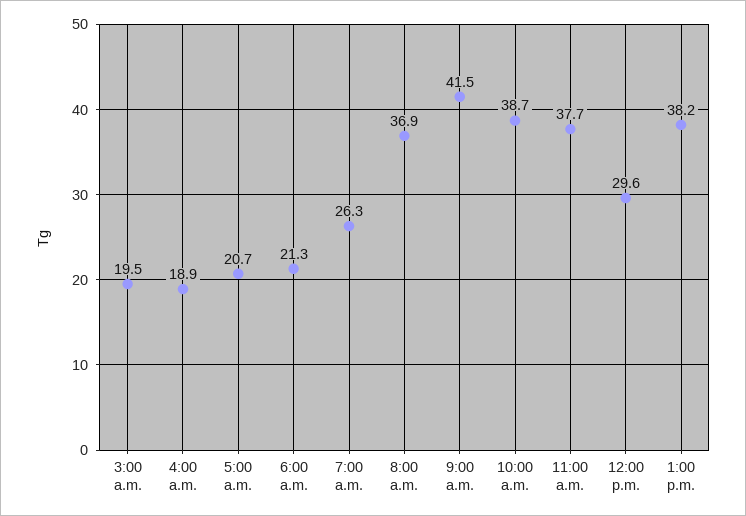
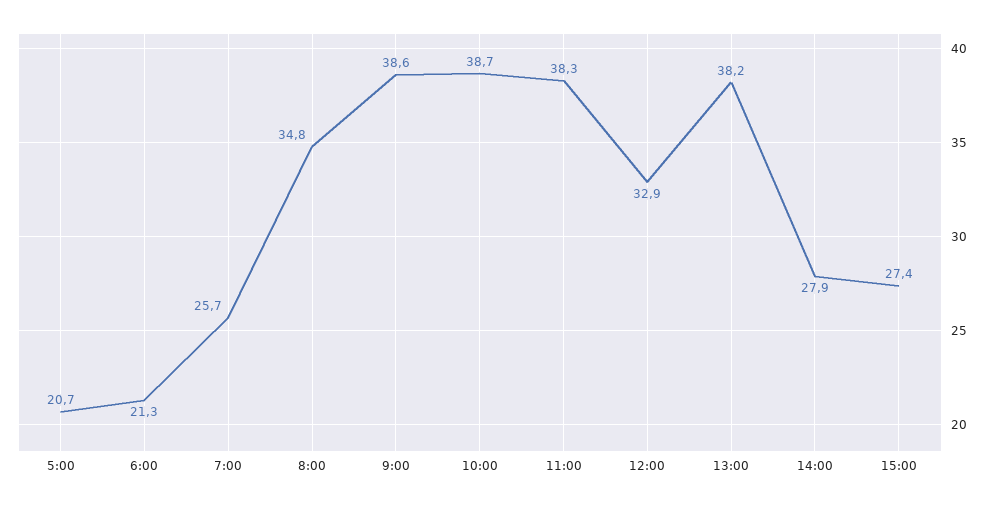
3:00 a.m.: 19.5 -> none
4:00 a.m.: 18.9 -> none
7:00 a.m.: 26.3 -> 25.7
8:00 a.m.: 36.9 -> 34.8
9:00 a.m.: 41.5 -> 38.6
11:00 a.m.: 37.7 -> 38.3
12:00 p.m.: 29.6 -> 32.9
14:00: none -> 27.9
15:00: none -> 27.4

